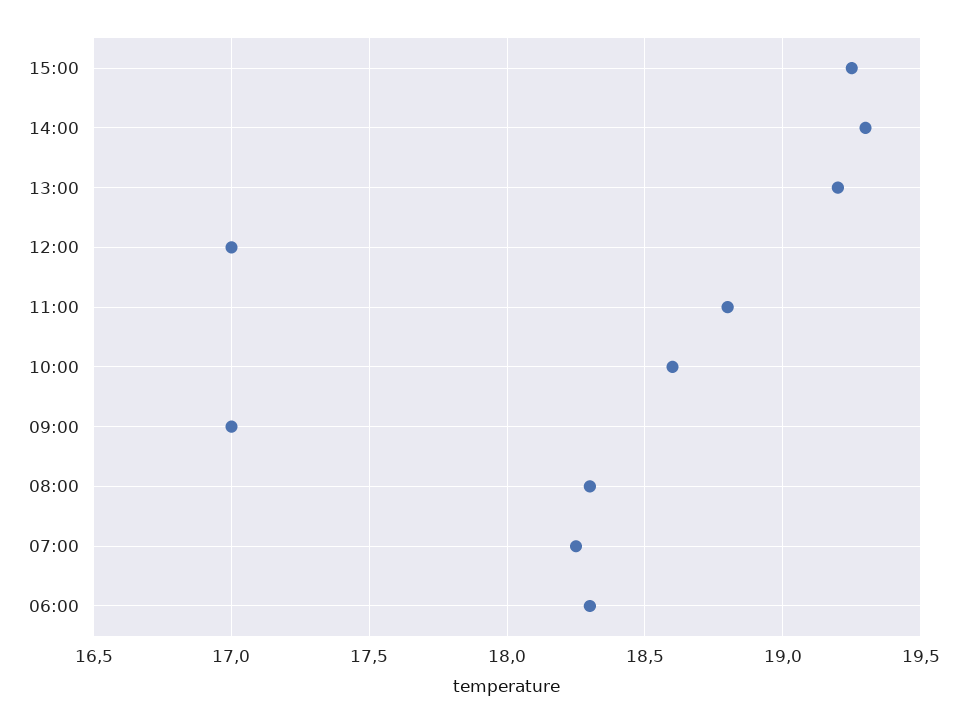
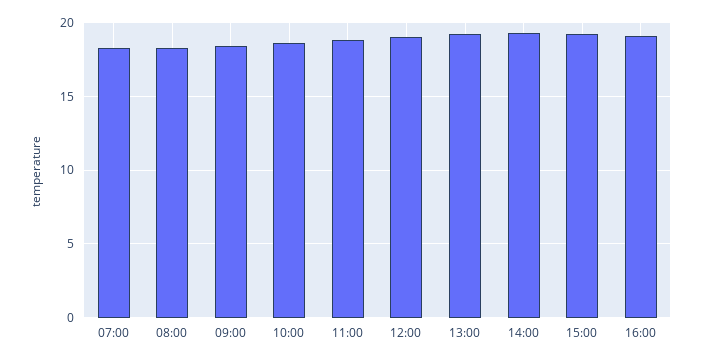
12:00: 17 -> 19
09:00: 17 -> 18.5
06:00: 18.3 -> none
16:00: none -> 19

